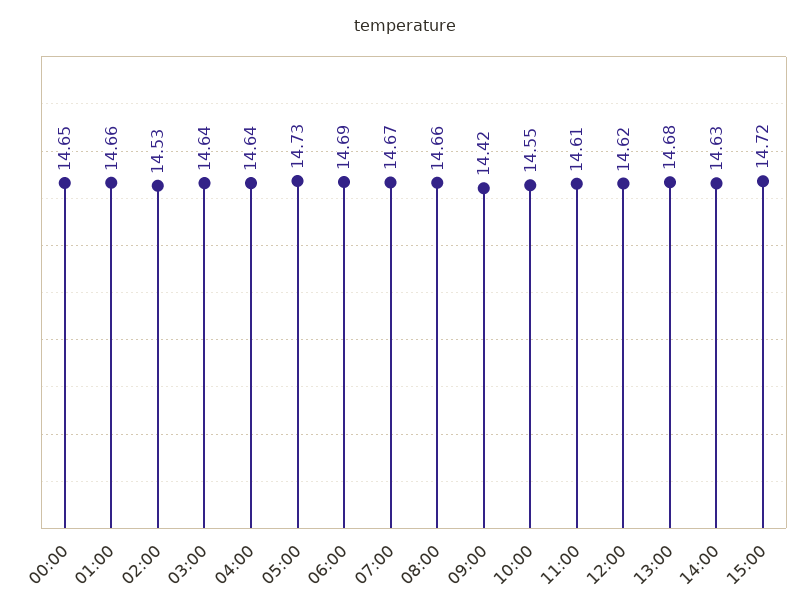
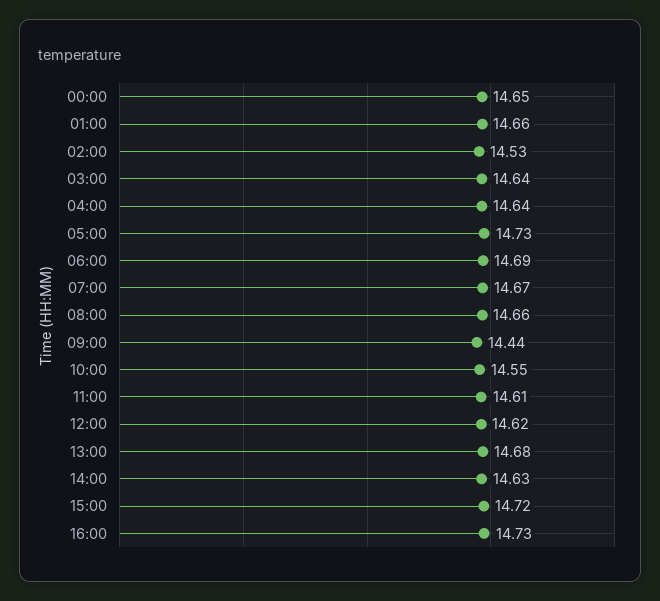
09:00: 14.42 -> 14.44
16:00: none -> 14.73

